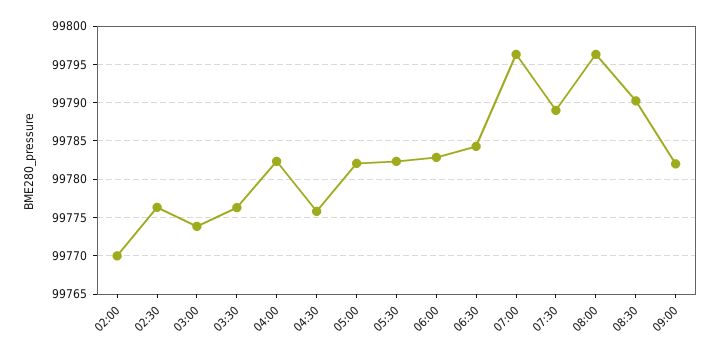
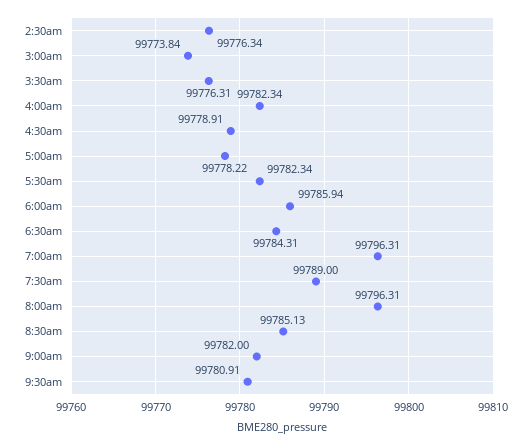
02:00: 99770 -> none
04:30: 99776 -> 99778.91
05:00: 99782 -> 99778.22
06:00: 99783 -> 99785.94
08:30: 99790 -> 99785.13
9:30am: none -> 99780.91

